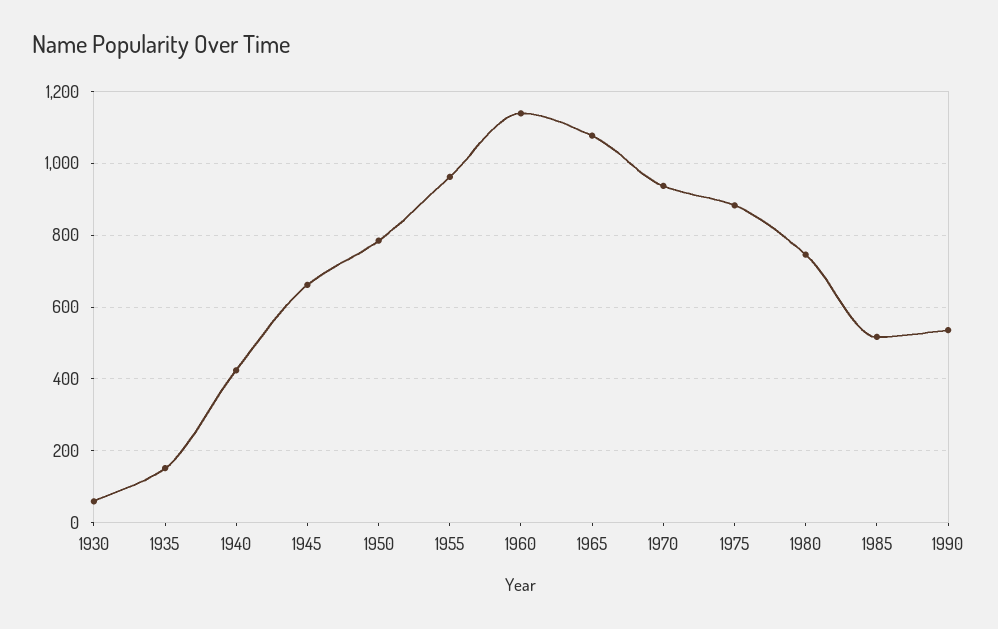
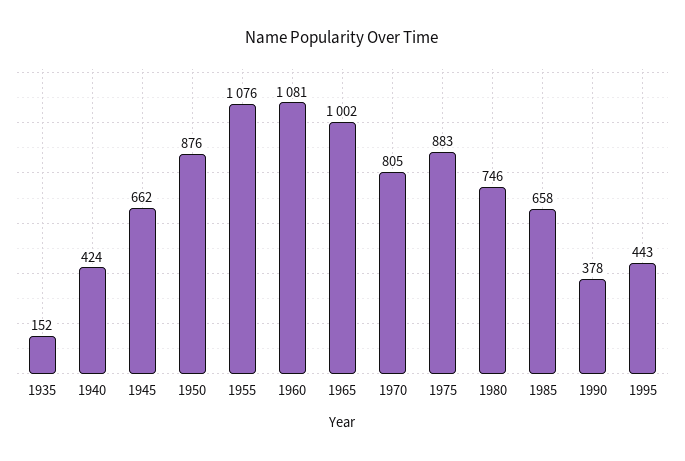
1930: 60 -> none
1950: 780 -> 876
1955: 960 -> 1076
1960: 1140 -> 1081
1965: 1080 -> 1002
1970: 940 -> 805
1985: 520 -> 658
1990: 540 -> 378
1995: none -> 443

